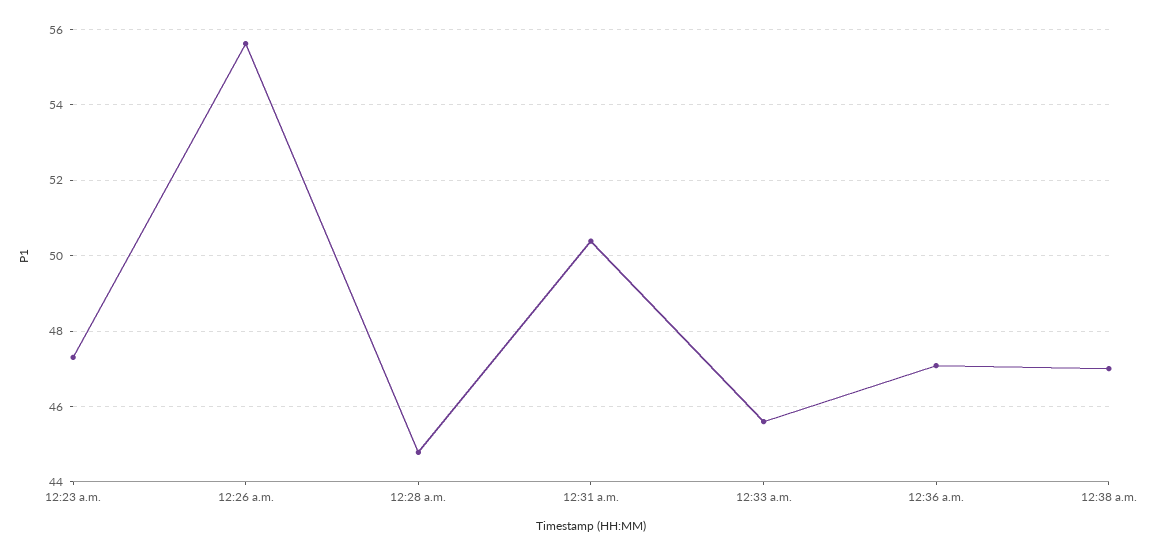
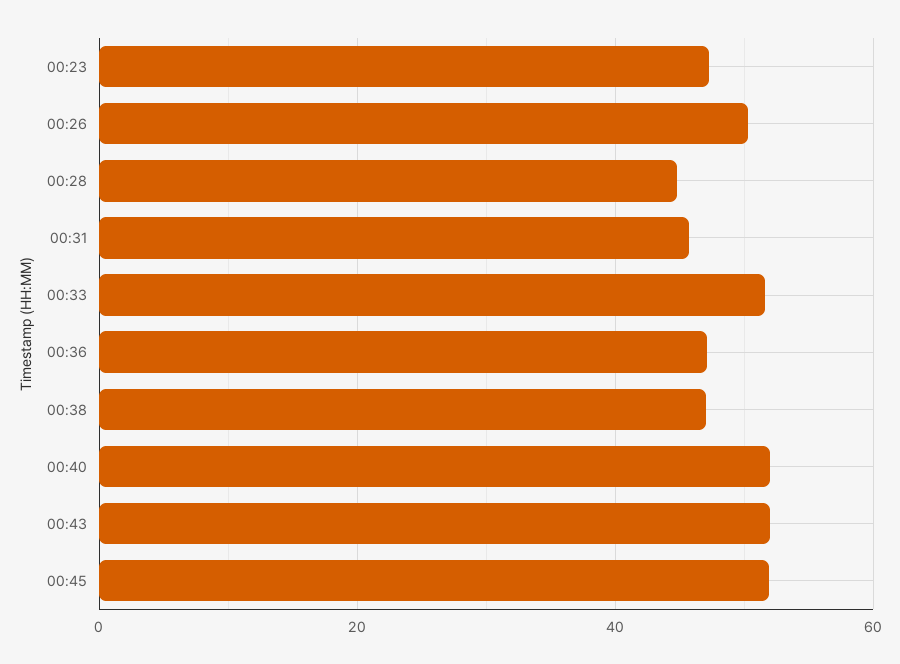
12:26 a.m.: 55.6 -> 50
12:31 a.m.: 50.4 -> 46
12:33 a.m.: 45.6 -> 52
00:40: none -> 52
00:43: none -> 52
00:45: none -> 52

